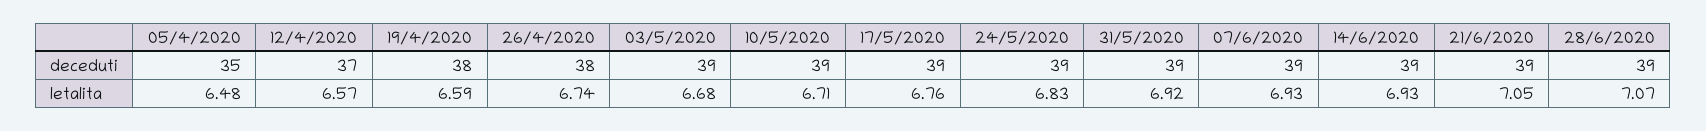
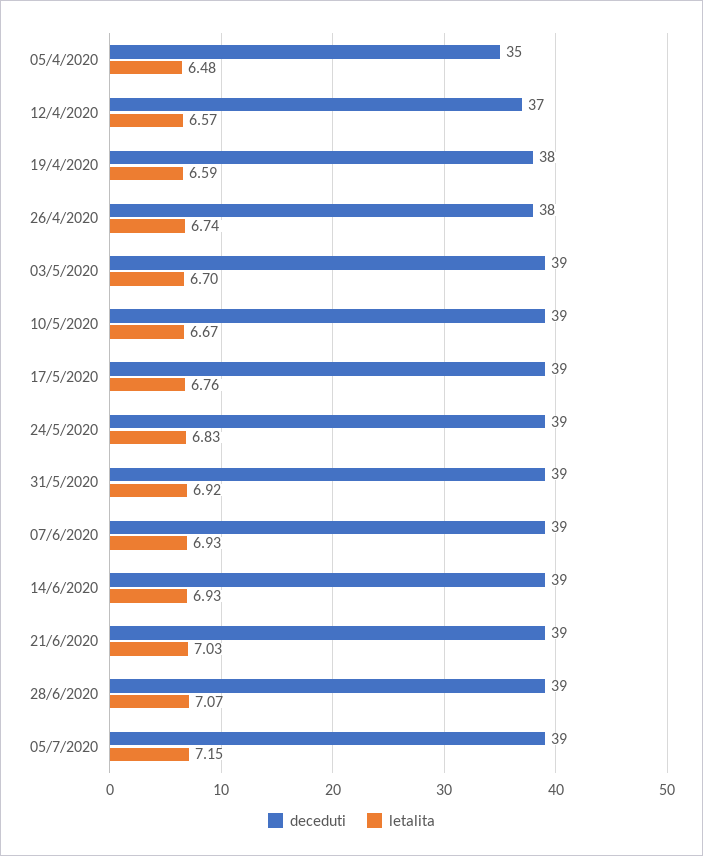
letalita, 03/5/2020: 6.68 -> 6.7
letalita, 10/5/2020: 6.71 -> 6.67
letalita, 21/6/2020: 7.05 -> 7.03
deceduti, 05/7/2020: none -> 39
letalita, 05/7/2020: none -> 7.15

